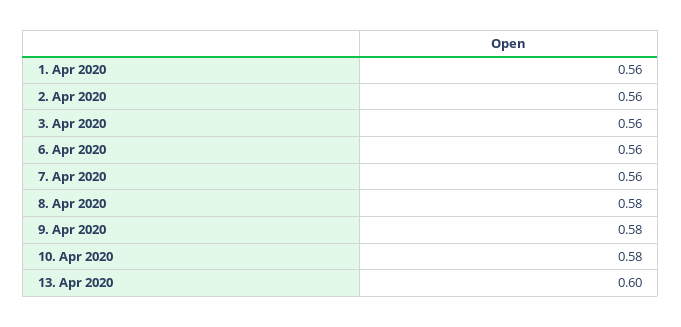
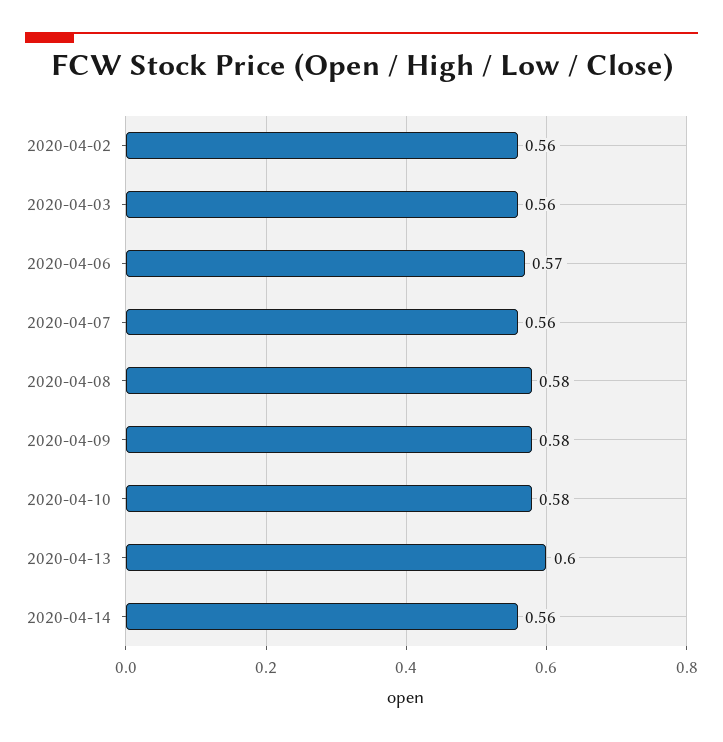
1. Apr 2020: 0.56 -> none
6. Apr 2020: 0.56 -> 0.57
2020-04-14: none -> 0.56

